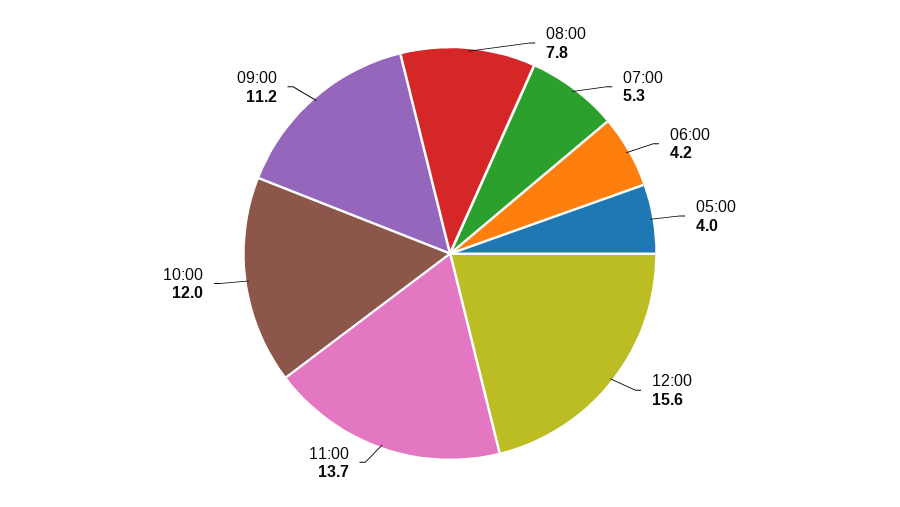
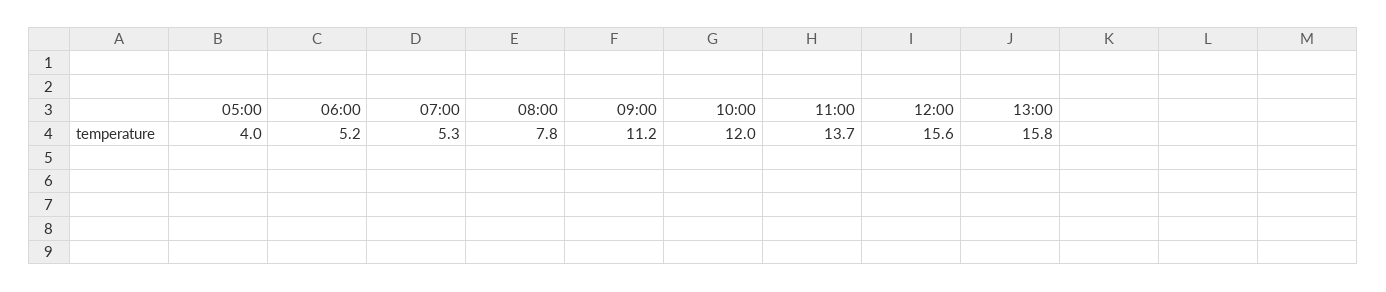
06:00: 4.2 -> 5.2
13:00: none -> 15.8

